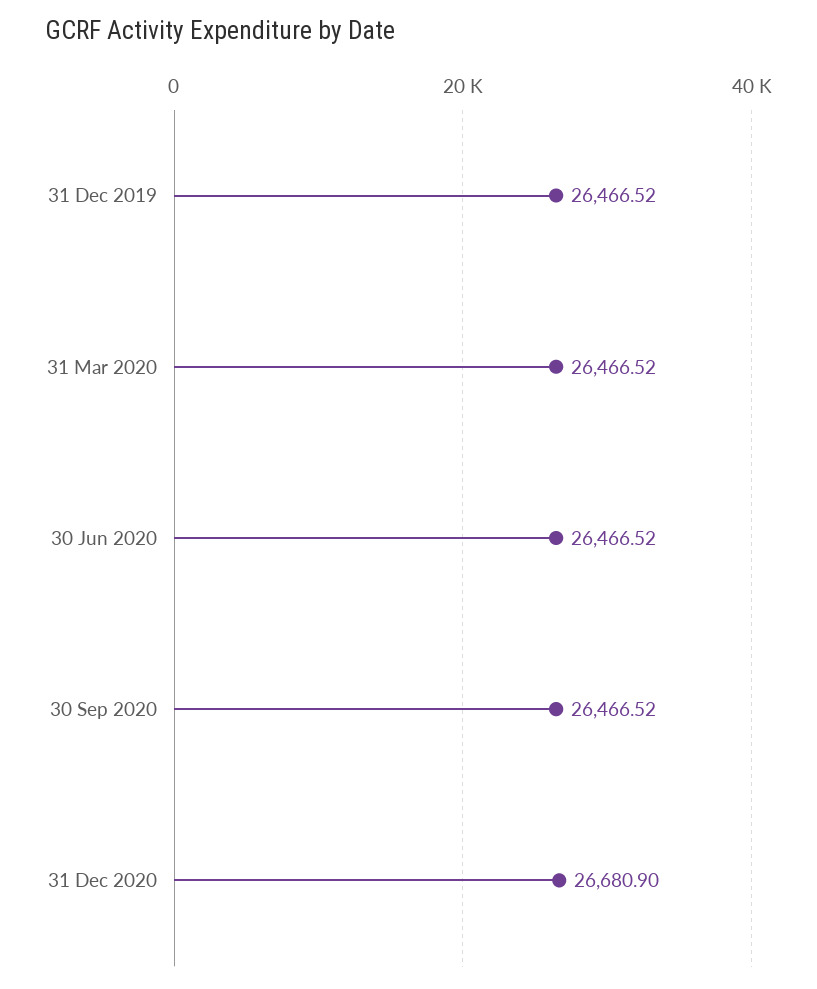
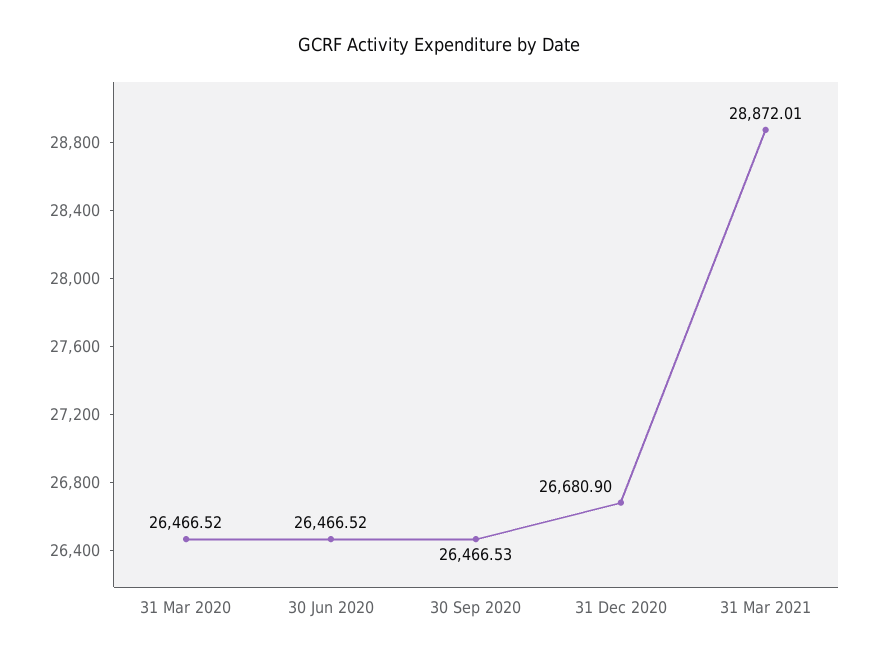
31 Dec 2019: 26466.52 -> none
30 Sep 2020: 26466.52 -> 26466.53
31 Mar 2021: none -> 28872.01

